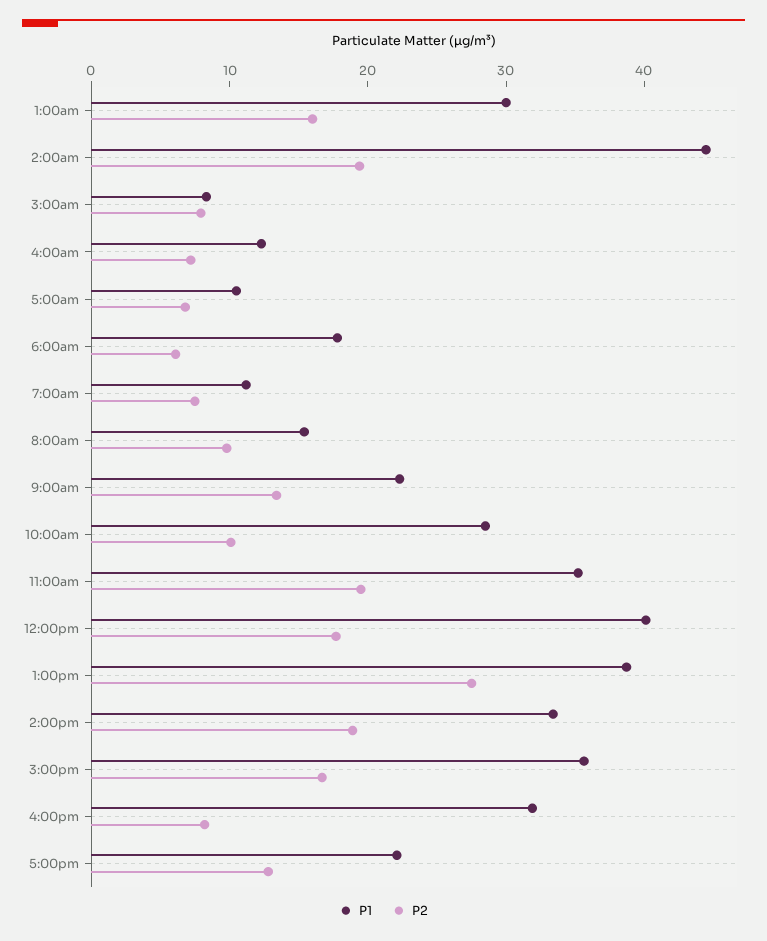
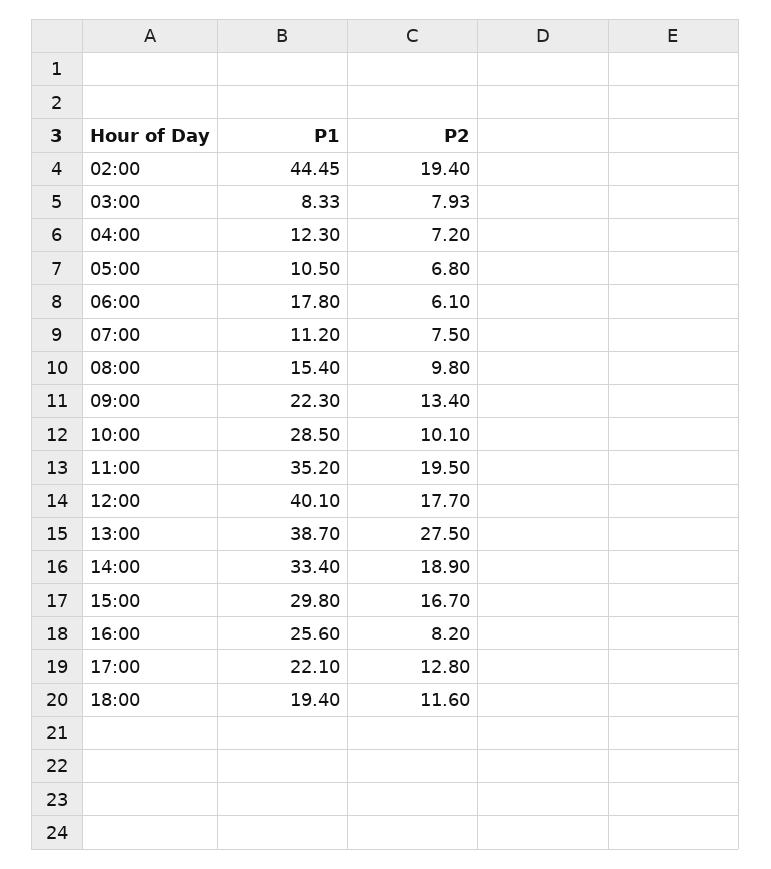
P1, 1:00am: 30 -> none
P2, 1:00am: 16 -> none
P1, 3:00pm: 36 -> 29.8
P1, 4:00pm: 32 -> 25.6
P1, 18:00: none -> 19.4
P2, 18:00: none -> 11.6

